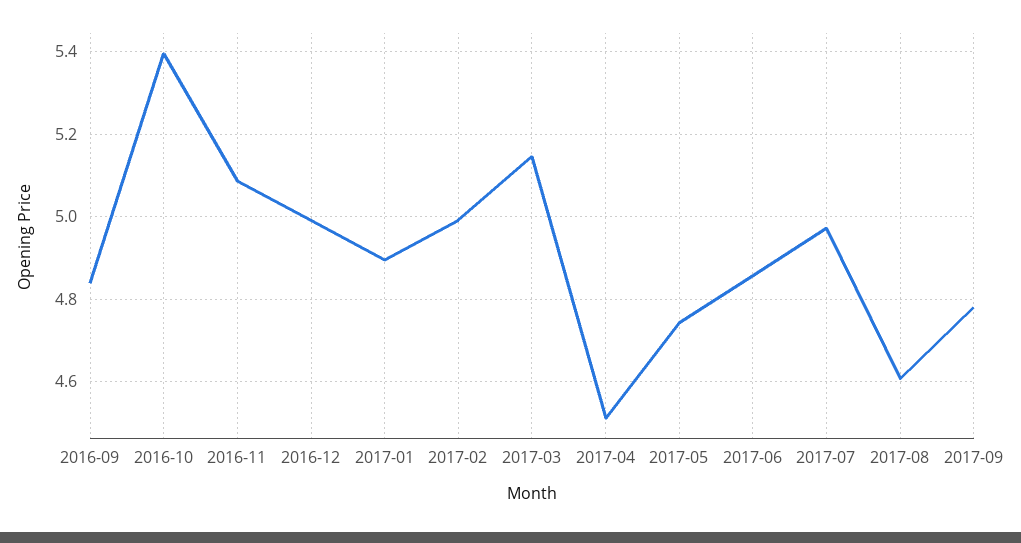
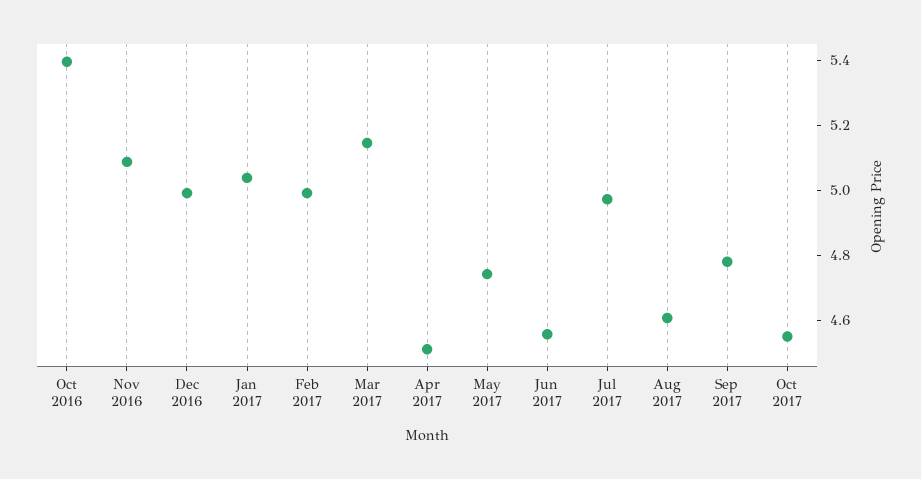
2016-09: 4.84 -> none
2017-01: 4.9 -> 5.05
2017-06: 4.86 -> 4.55
Oct 2017: none -> 4.55

